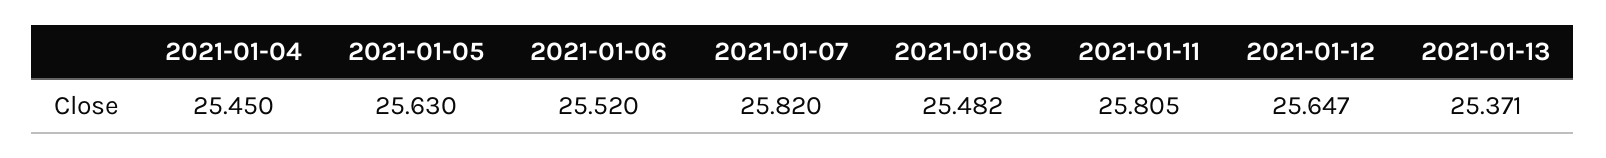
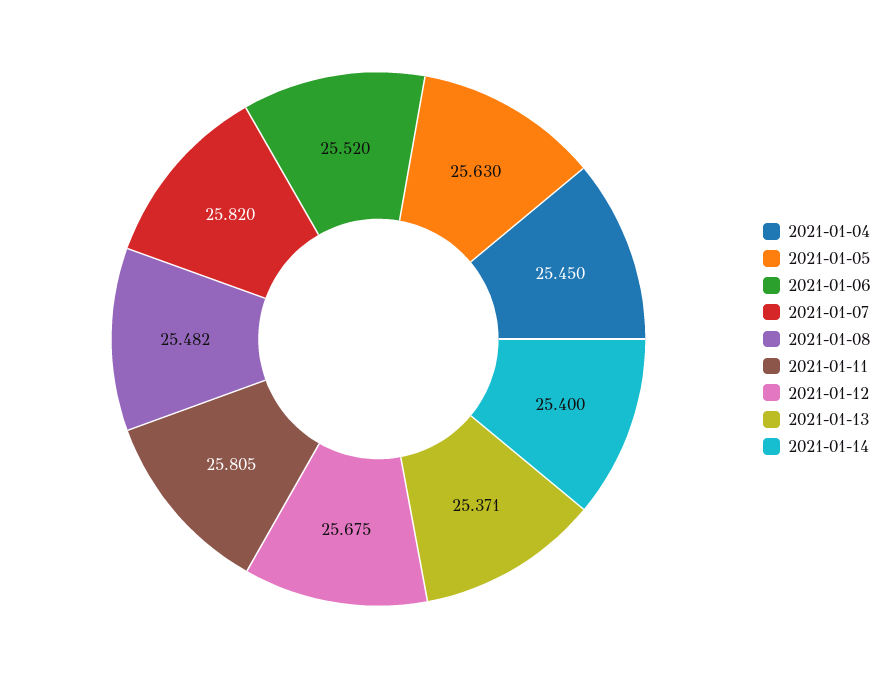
2021-01-12: 25.647 -> 25.675
2021-01-14: none -> 25.4

